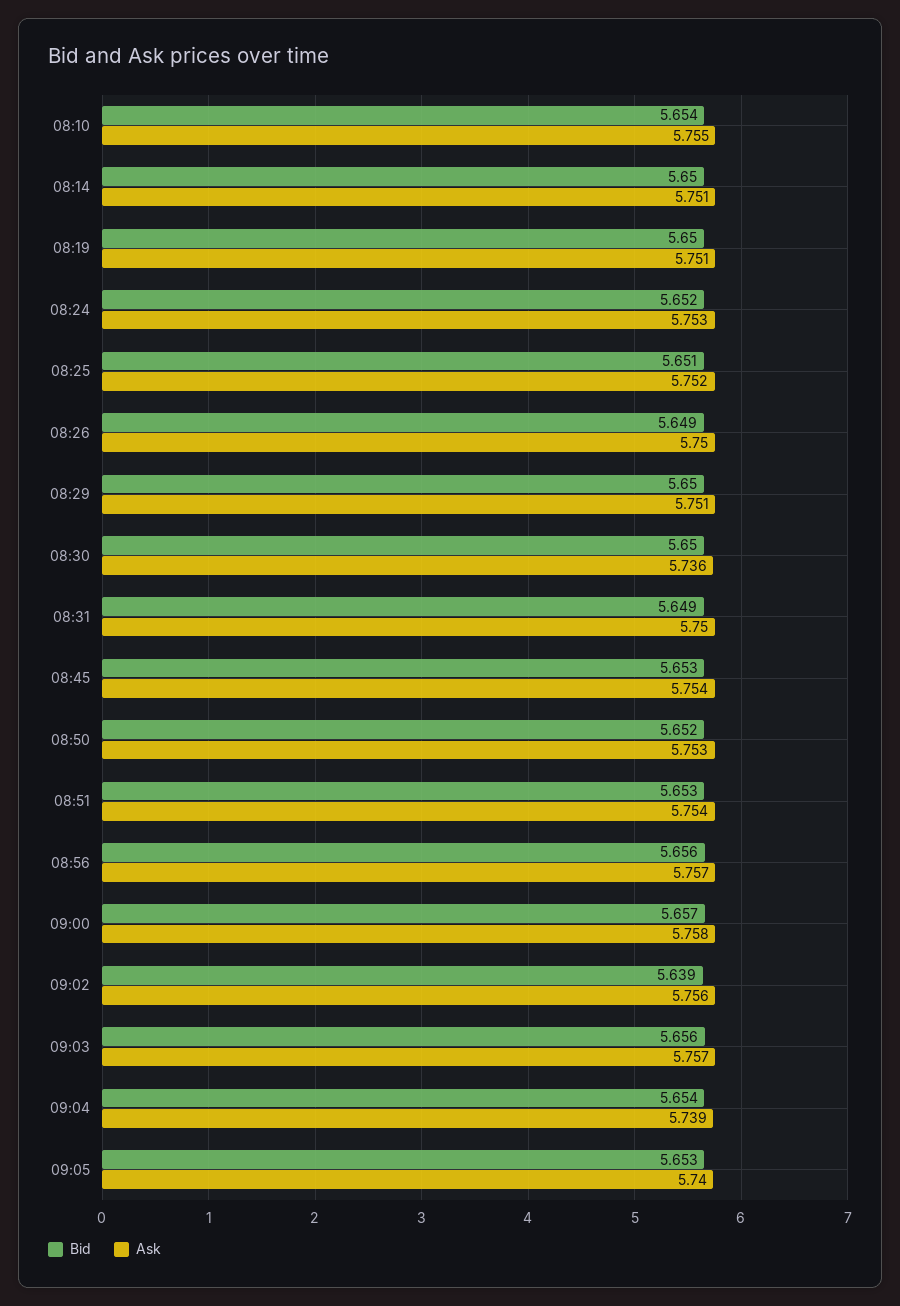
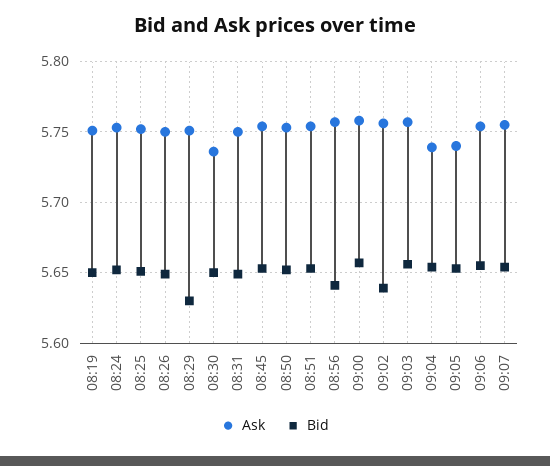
Bid, 08:10: 5.654 -> none
Ask, 08:10: 5.755 -> none
Bid, 08:14: 5.65 -> none
Ask, 08:14: 5.751 -> none
Bid, 08:29: 5.65 -> 5.63
Bid, 08:56: 5.656 -> 5.64
Ask, 09:06: none -> 5.755
Bid, 09:06: none -> 5.655
Ask, 09:07: none -> 5.755
Bid, 09:07: none -> 5.655

